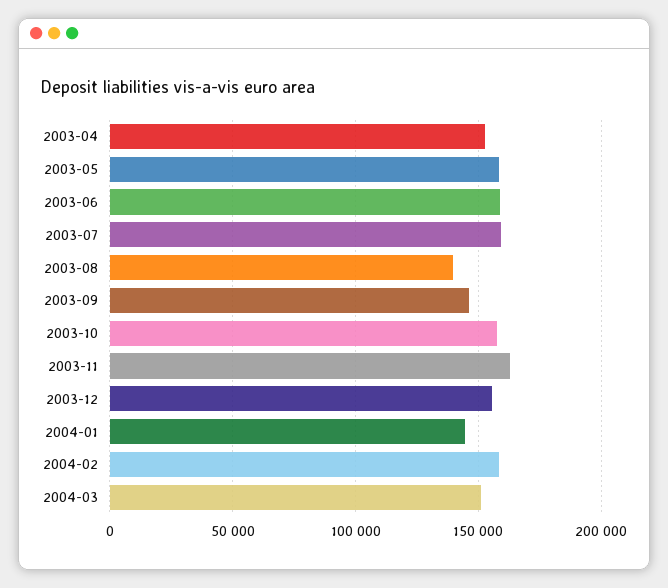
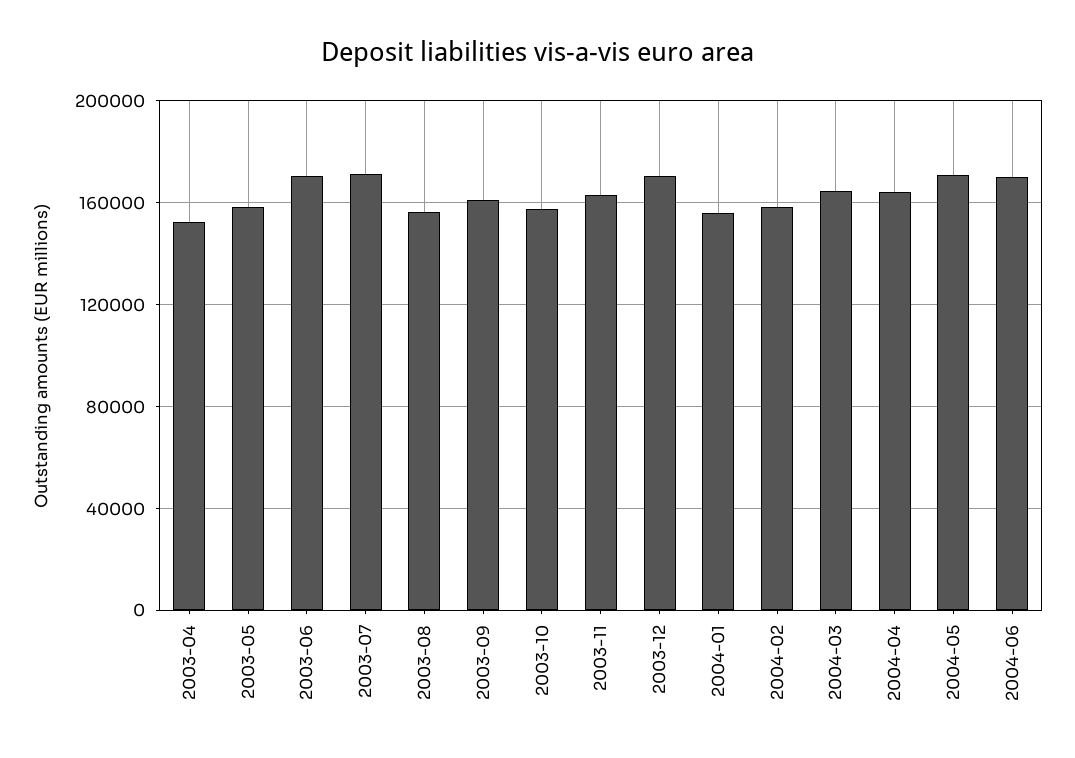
2003-06: 160000 -> 170000
2003-07: 160000 -> 170000
2003-08: 140000 -> 155000
2003-09: 145000 -> 160000
2003-12: 155000 -> 170000
2004-01: 145000 -> 155000
2004-03: 150000 -> 165000
2004-04: none -> 165000
2004-05: none -> 170000
2004-06: none -> 170000

